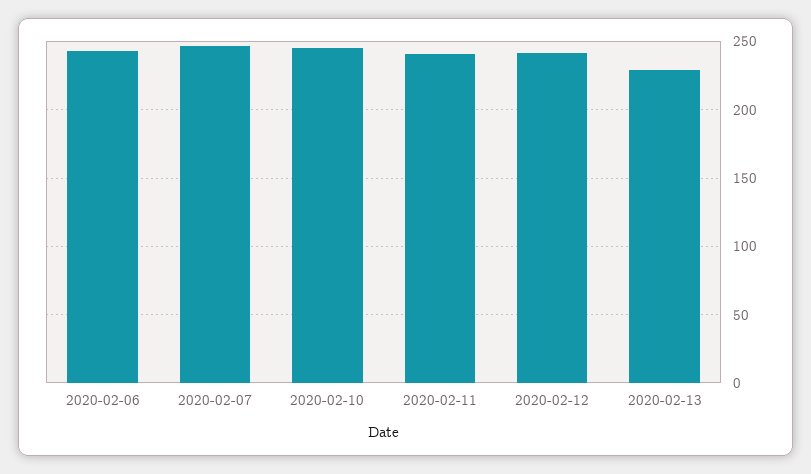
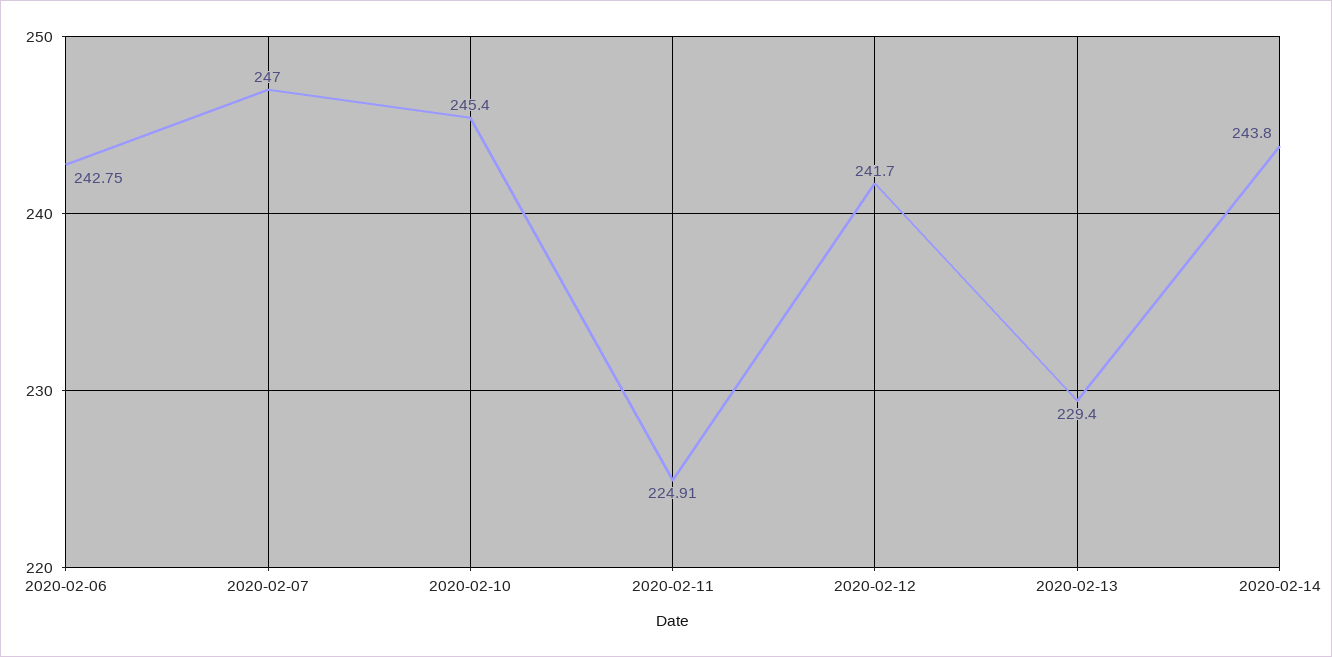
2020-02-11: 240 -> 224.91
2020-02-14: none -> 243.8

